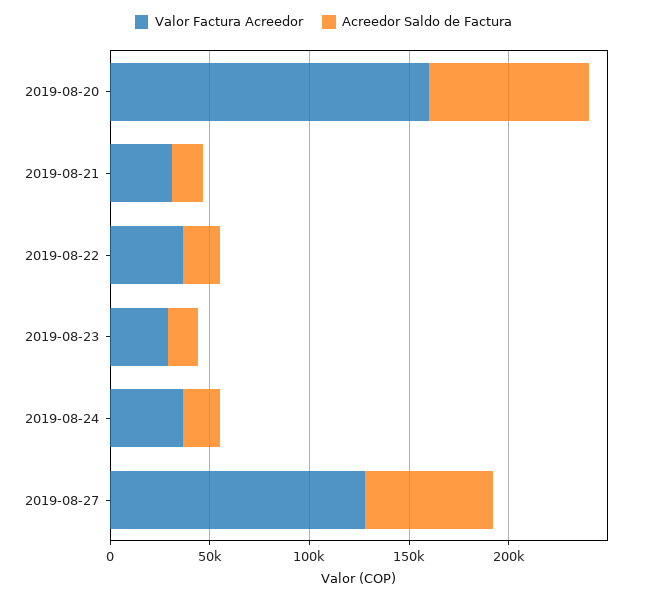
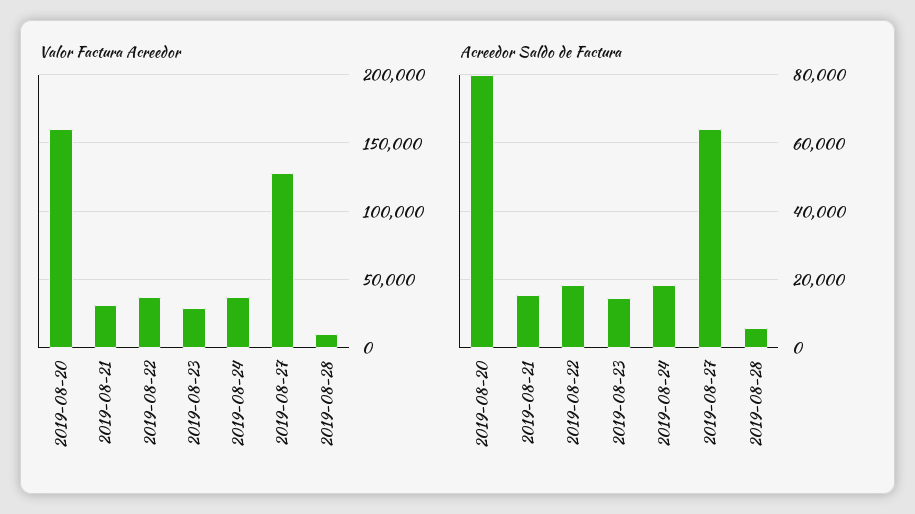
Valor Factura Acreedor, 2019-08-28: none -> 10000
Acreedor Saldo de Factura, 2019-08-28: none -> 6000

